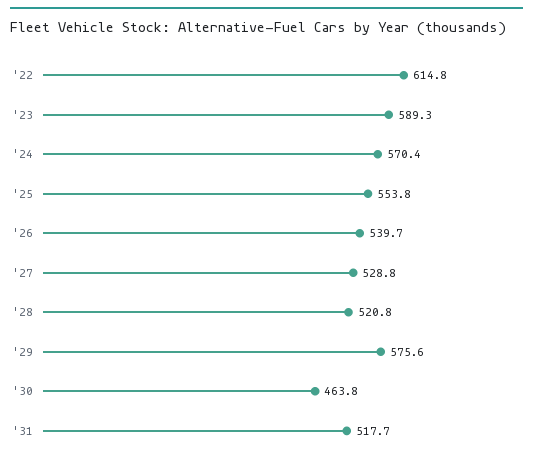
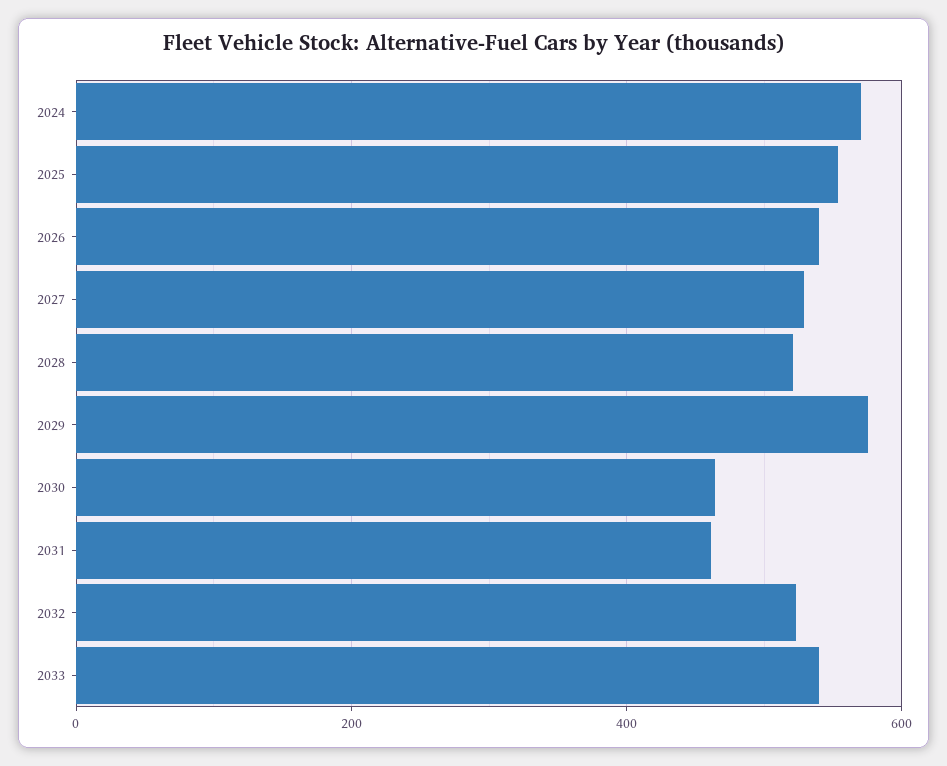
'22: 614.8 -> none
'23: 589.3 -> none
'31: 517.7 -> 460
2032: none -> 520
2033: none -> 540

